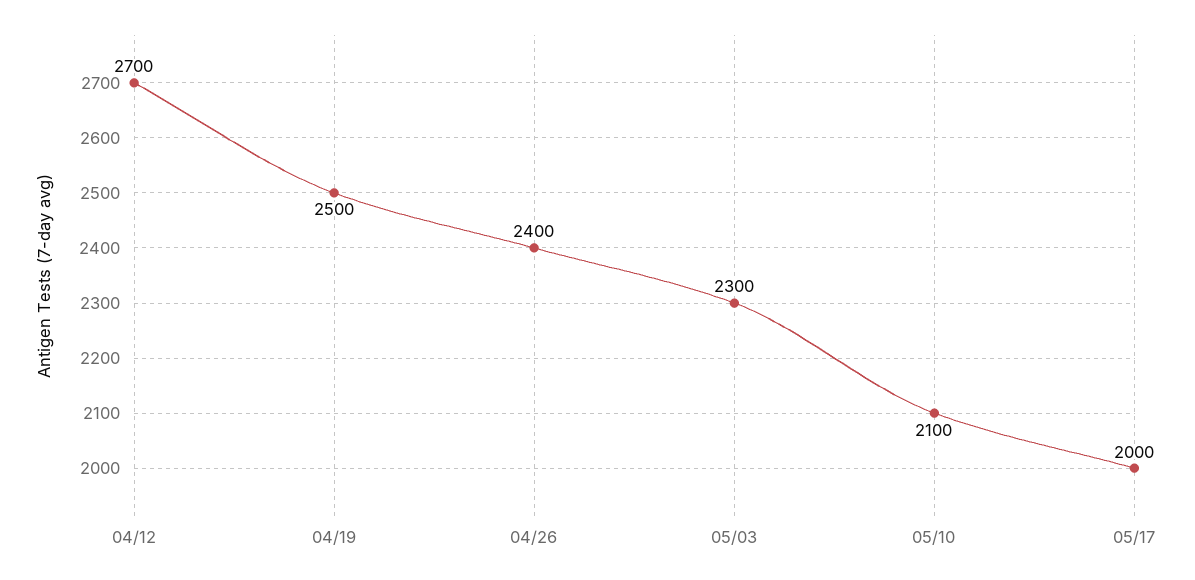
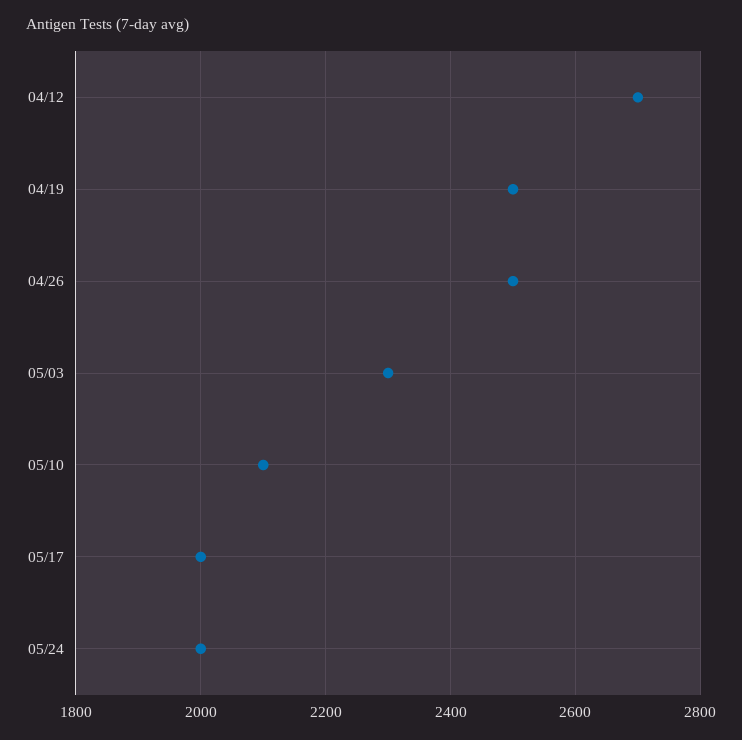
04/26: 2400 -> 2500
05/24: none -> 2000

